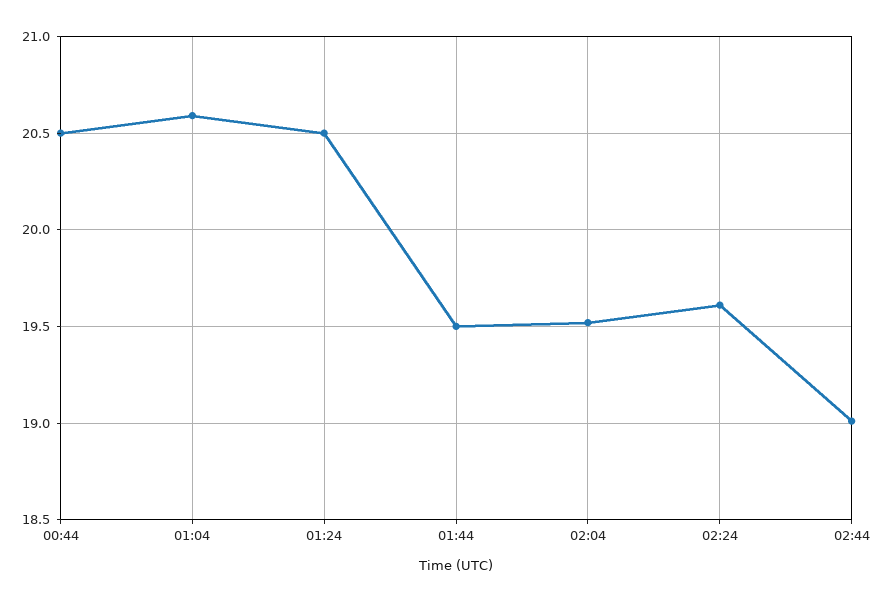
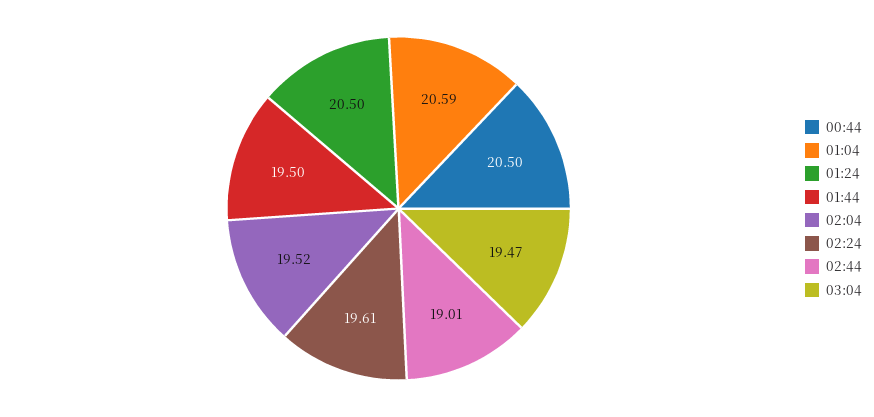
03:04: none -> 19.47

